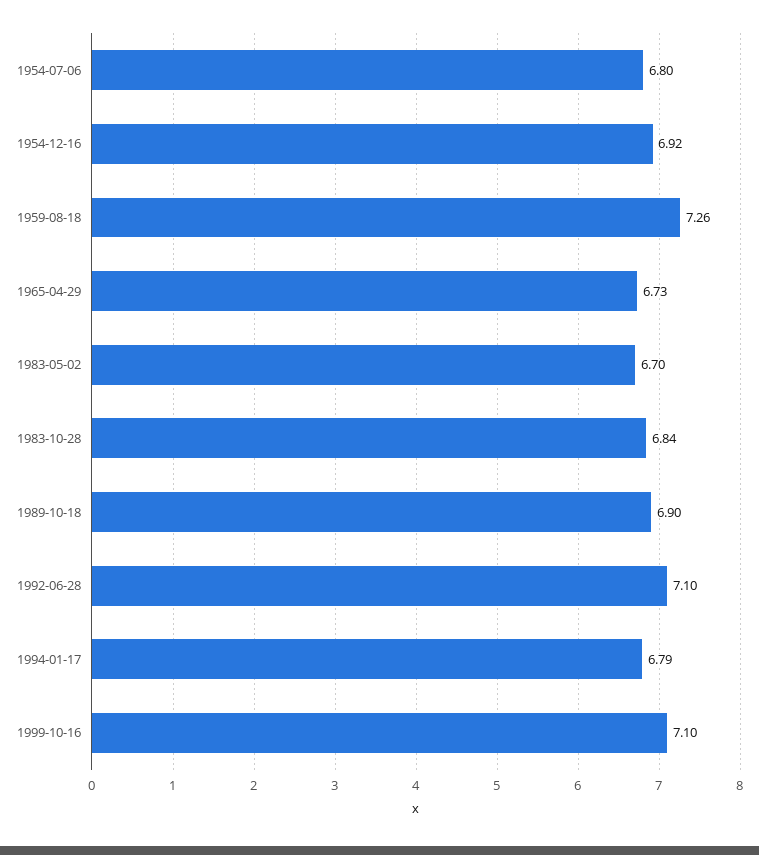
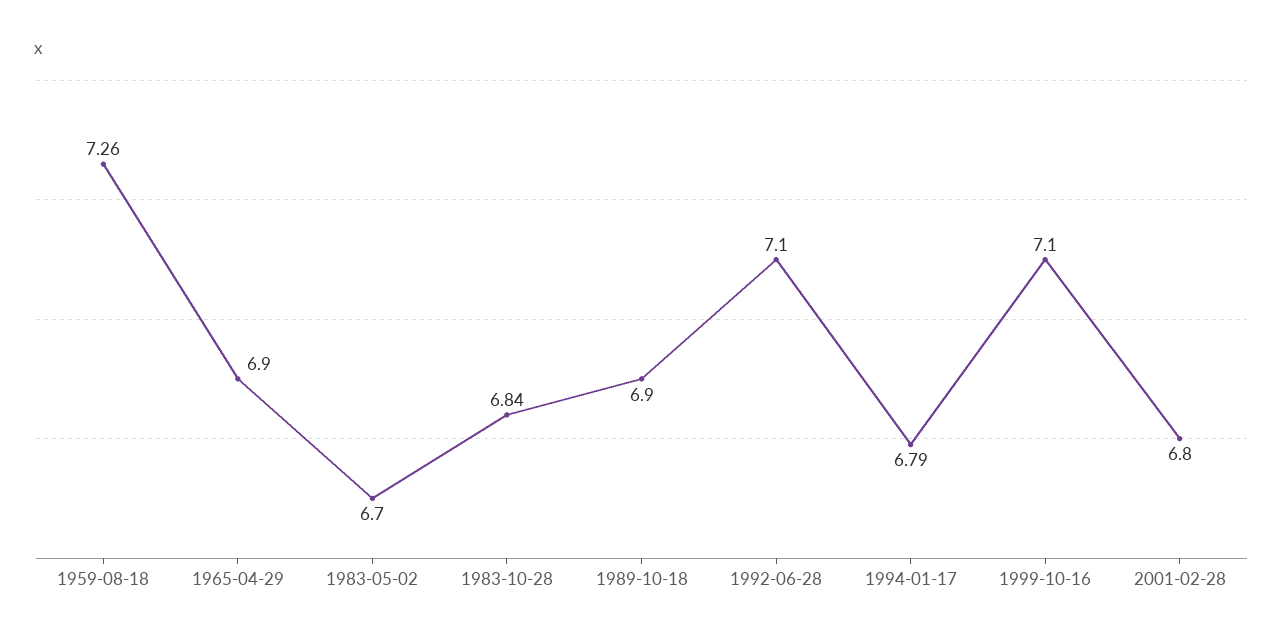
1954-07-06: 6.8 -> none
1954-12-16: 6.92 -> none
1965-04-29: 6.73 -> 6.9
2001-02-28: none -> 6.8

